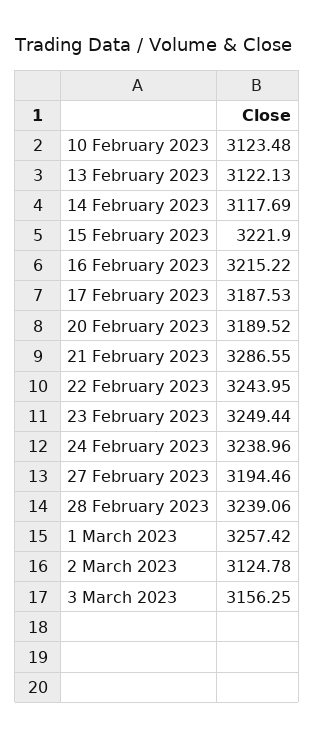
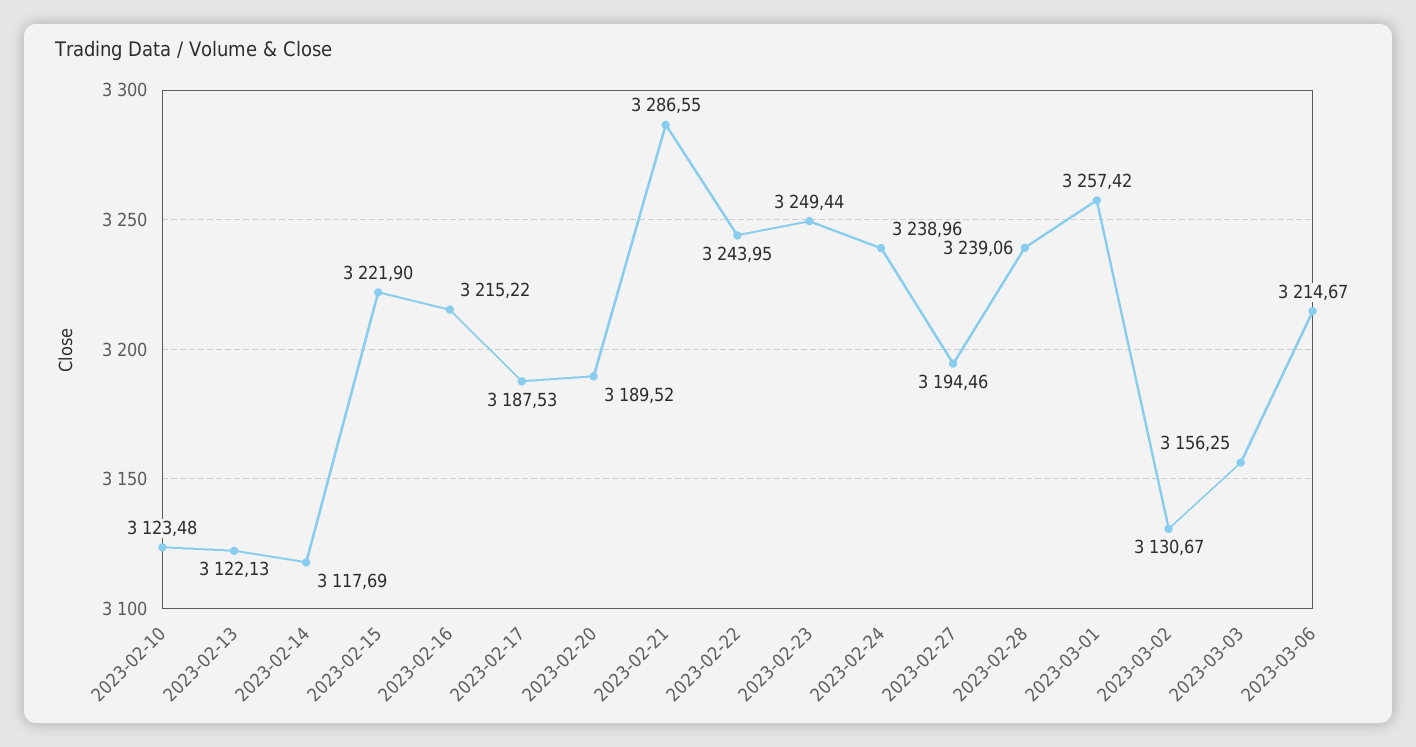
2 March 2023: 3124.78 -> 3130.67
2023-03-06: none -> 3214.67

